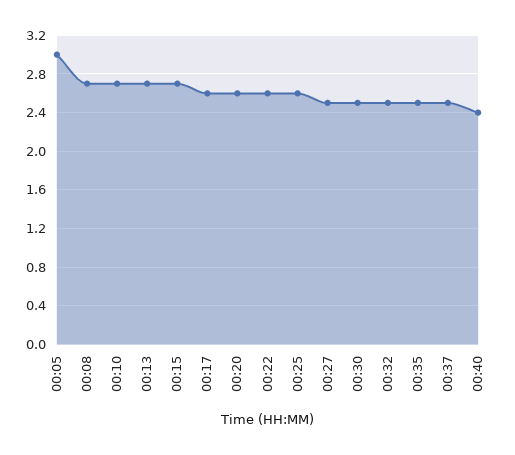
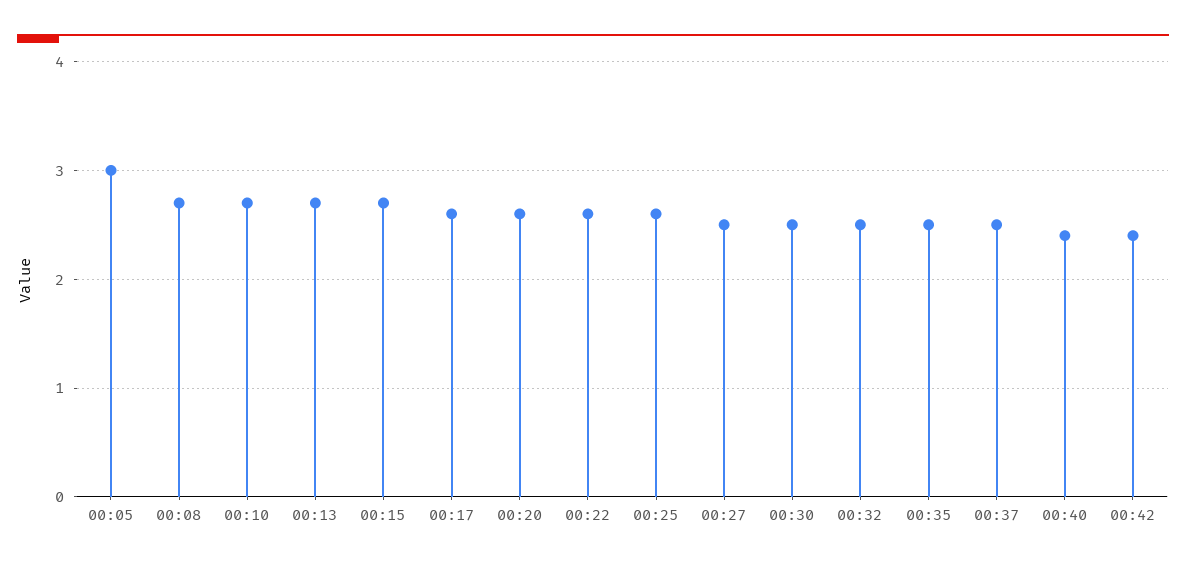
00:42: none -> 2.4

